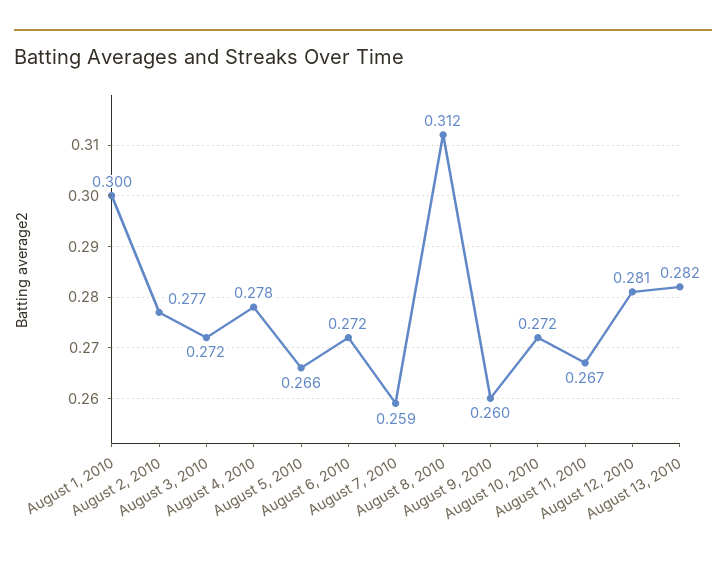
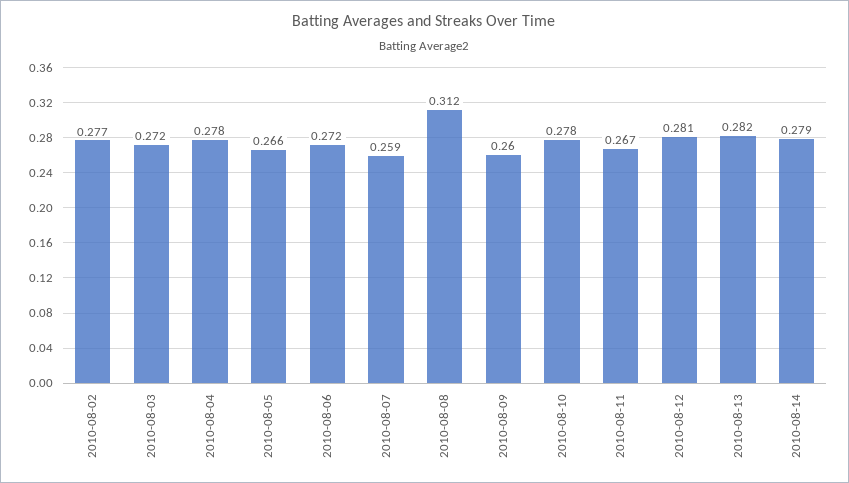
August 1, 2010: 0.3 -> none
August 10, 2010: 0.272 -> 0.278
2010-08-14: none -> 0.279

